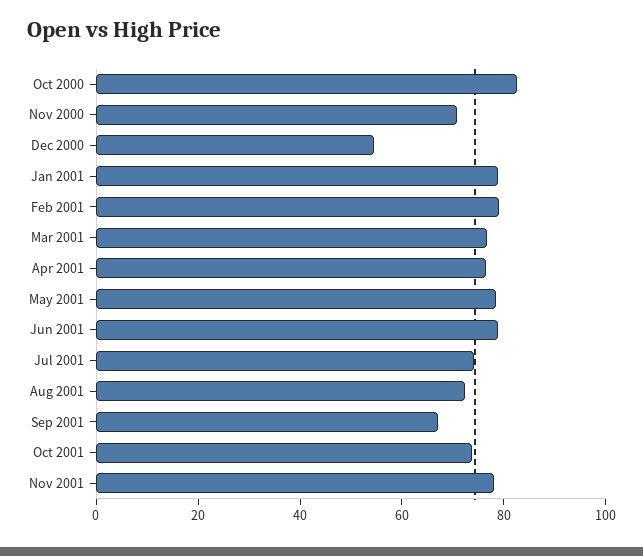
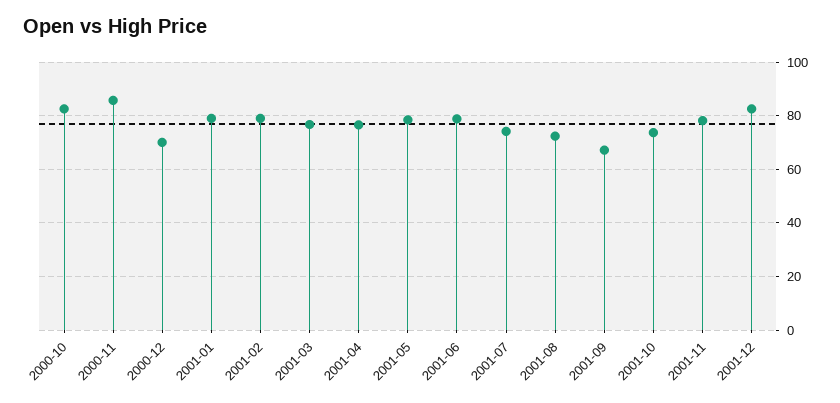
Nov 2000: 70 -> 85
Dec 2000: 55 -> 70
2001-12: none -> 82.5

